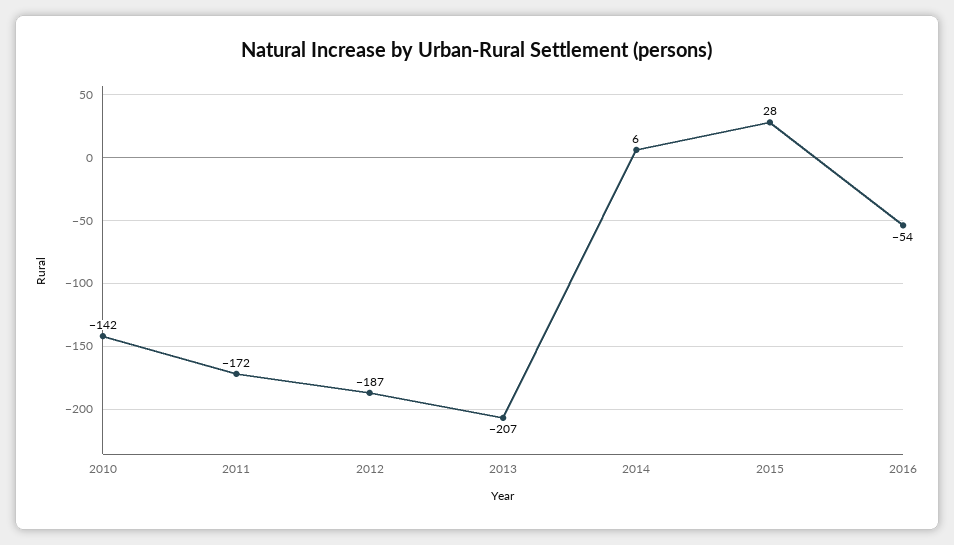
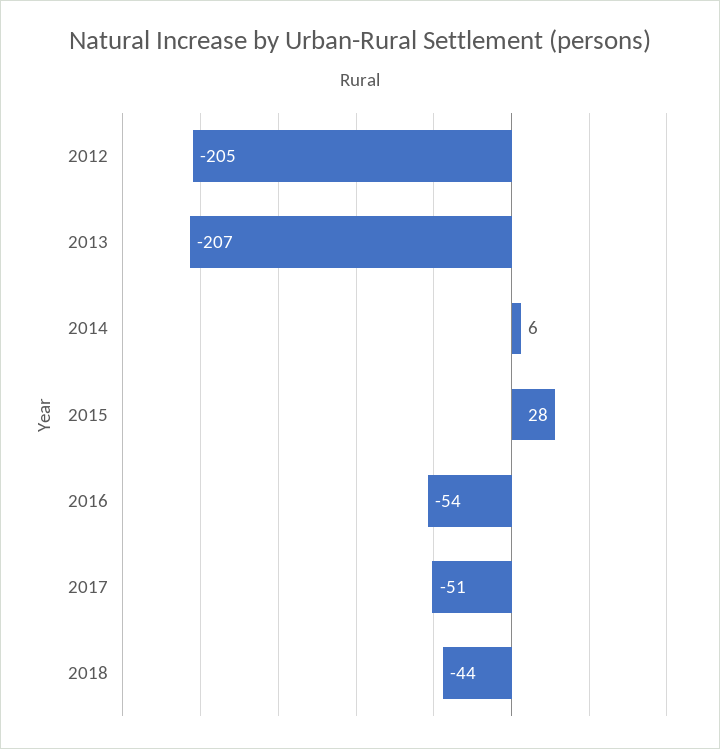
2010: -142 -> none
2011: -172 -> none
2012: -187 -> -205
2017: none -> -51
2018: none -> -44

